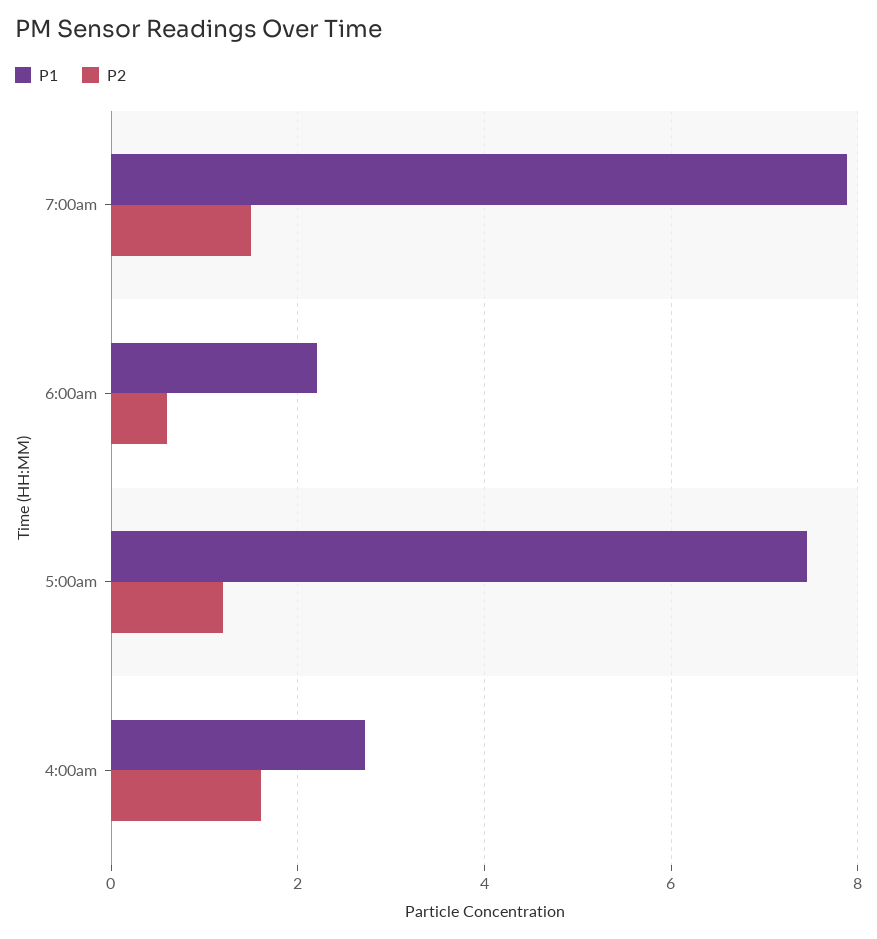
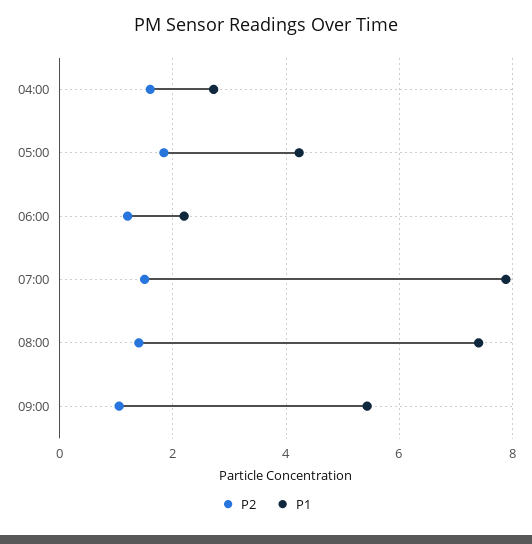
P2, 6:00am: 0.6 -> 1.2
P1, 5:00am: 7.4 -> 4.2
P2, 5:00am: 1.2 -> 1.8
P2, 08:00: none -> 1.4
P1, 08:00: none -> 7.4
P2, 09:00: none -> 1
P1, 09:00: none -> 5.4

